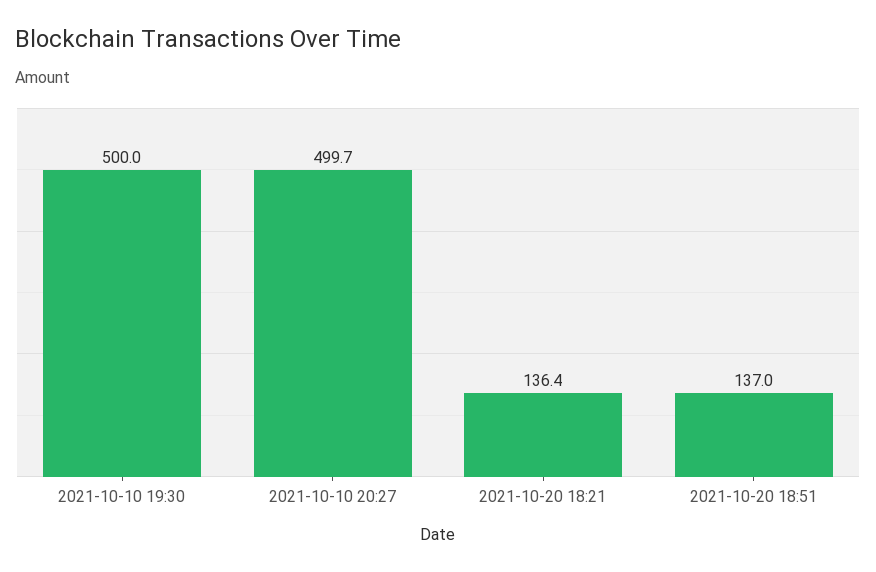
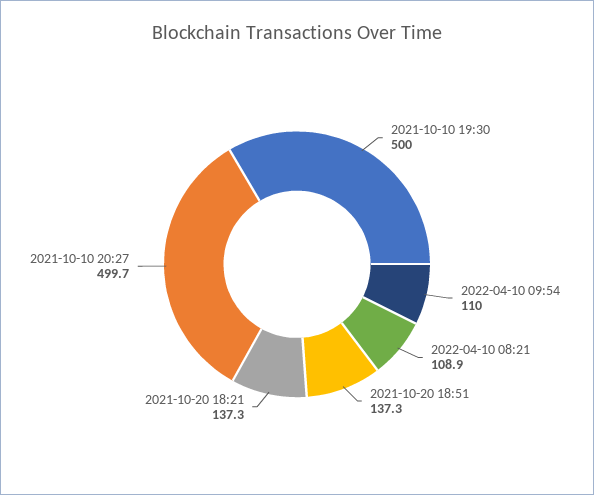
2021-10-20 18:21: 136.4 -> 137.3
2021-10-20 18:51: 137 -> 137.3
2022-04-10 09:54: none -> 110
2022-04-10 08:21: none -> 108.9

